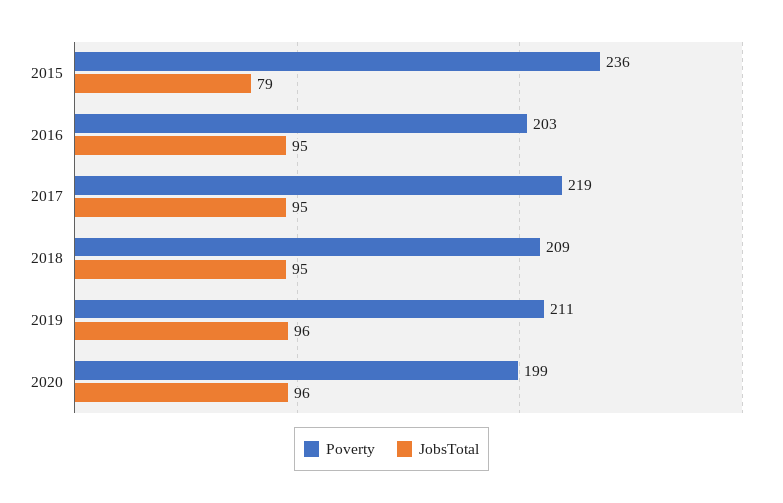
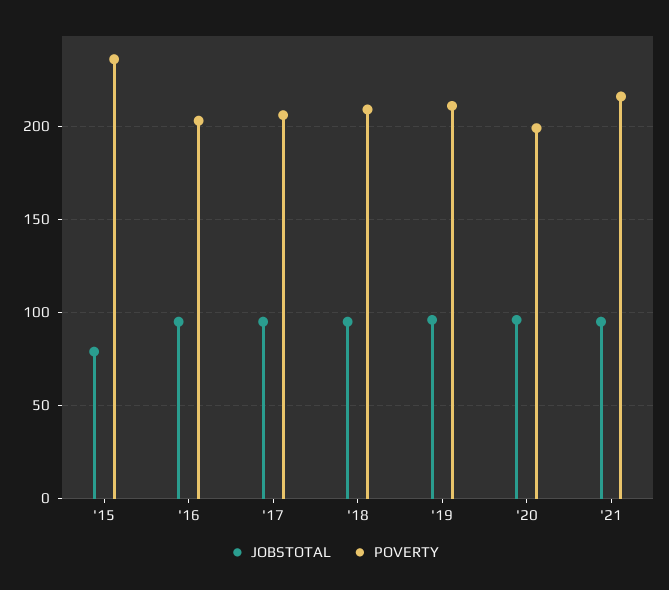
Poverty, 2017: 219 -> 205
JobsTotal, '21: none -> 95
Poverty, '21: none -> 215

